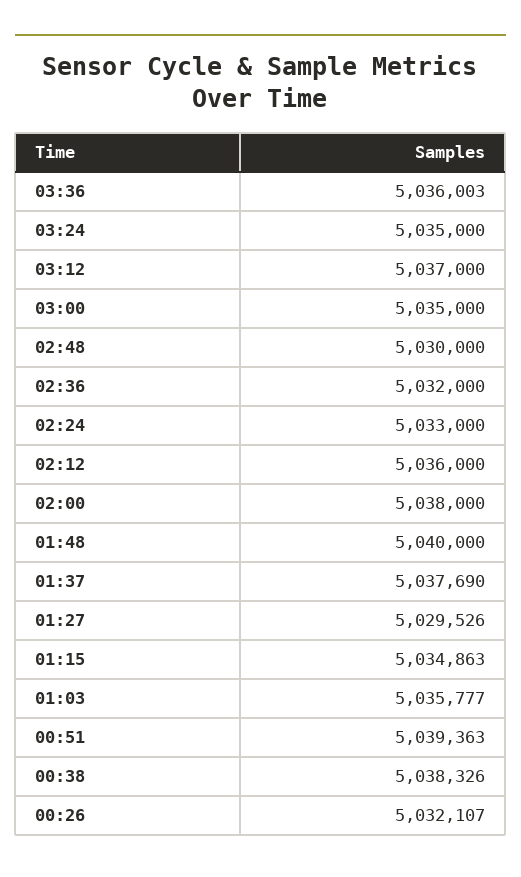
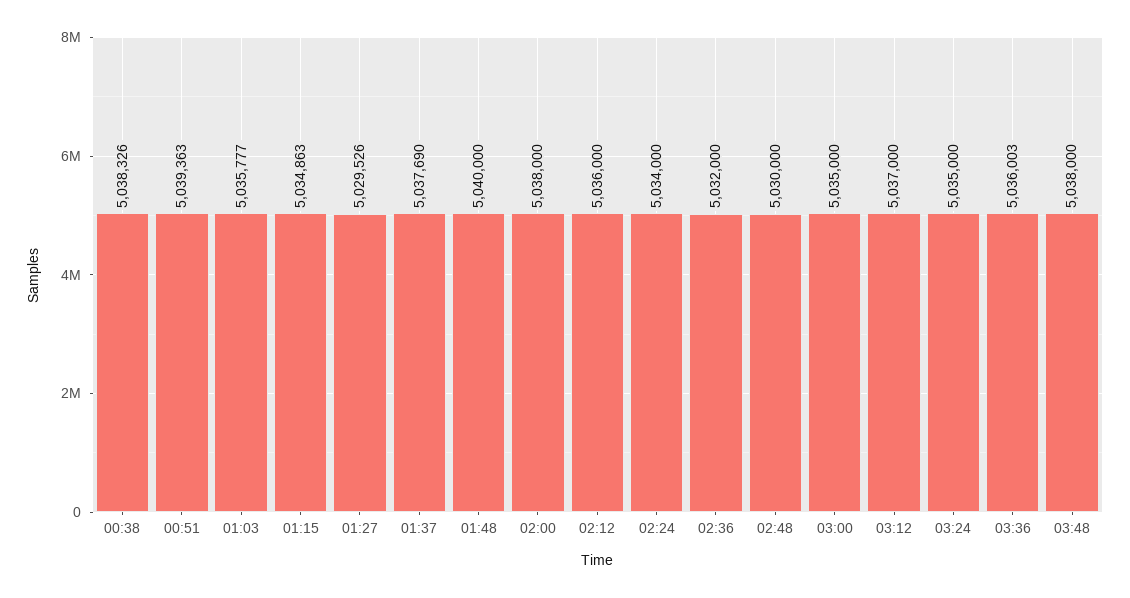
02:24: 5033000 -> 5034000
00:26: 5032107 -> none
03:48: none -> 5038000

